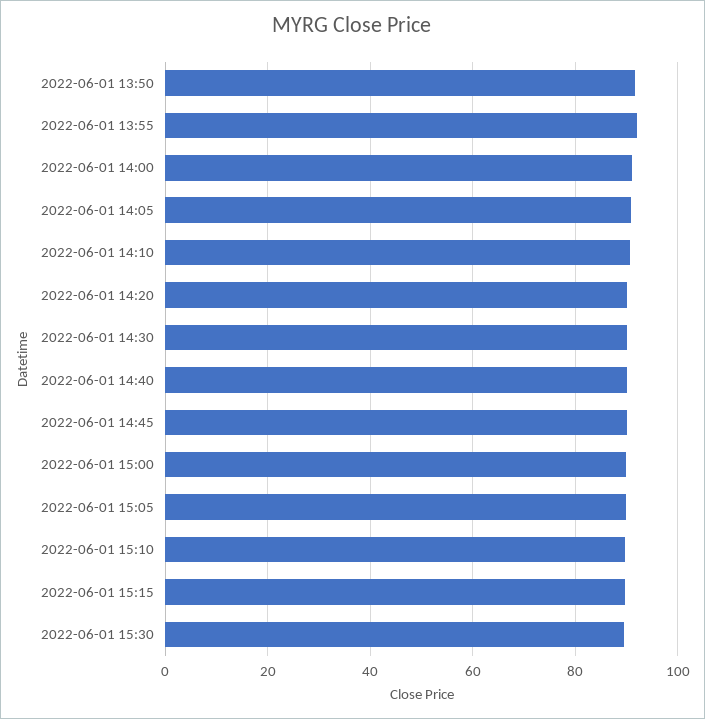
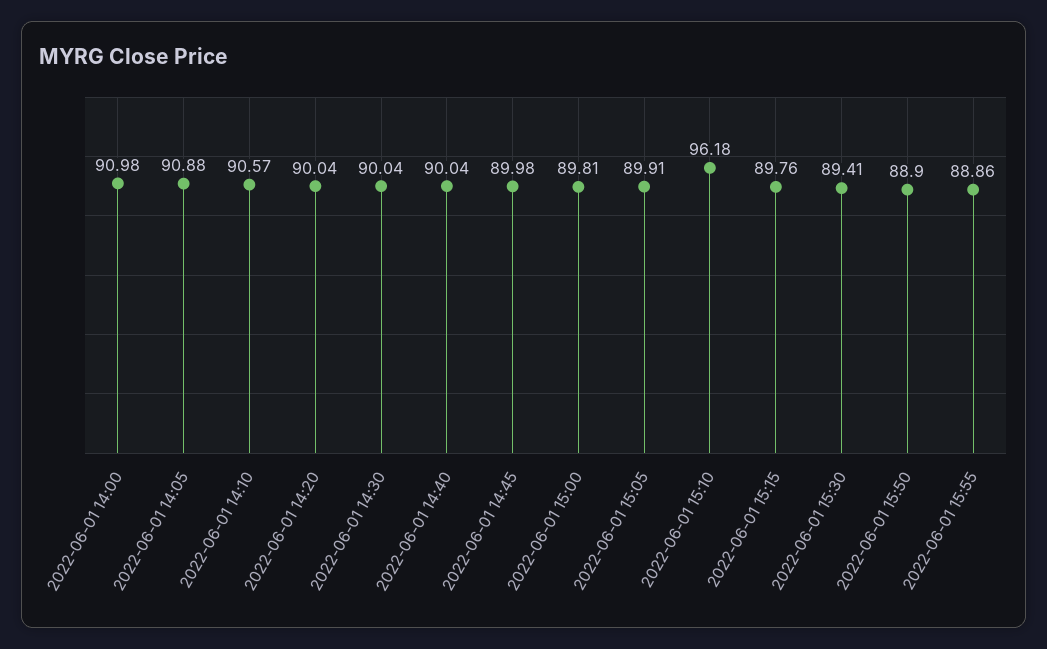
2022-06-01 13:50: 92 -> none
2022-06-01 13:55: 92 -> none
2022-06-01 15:10: 90 -> 96.18
2022-06-01 15:50: none -> 88.9
2022-06-01 15:55: none -> 88.86

